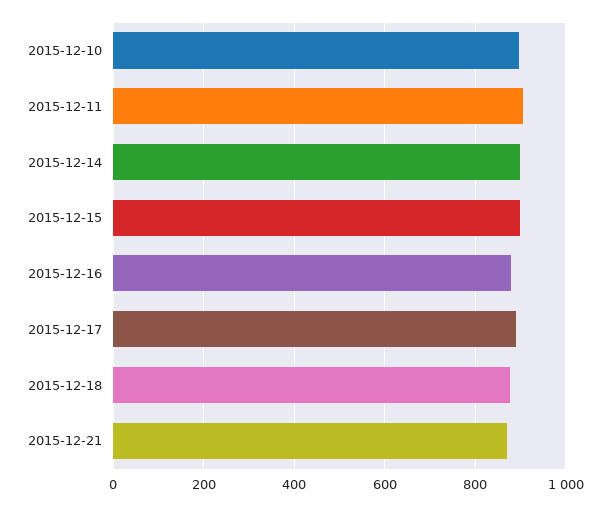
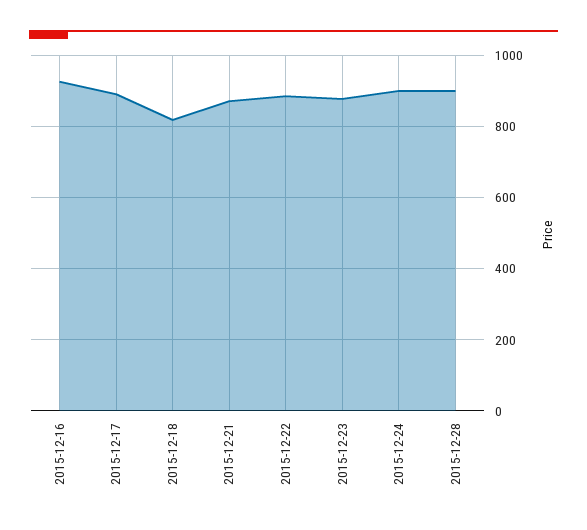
2015-12-10: 900 -> none
2015-12-11: 900 -> none
2015-12-14: 900 -> none
2015-12-15: 900 -> none
2015-12-16: 880 -> 920
2015-12-18: 880 -> 820
2015-12-22: none -> 880
2015-12-23: none -> 880
2015-12-24: none -> 900
2015-12-28: none -> 900

